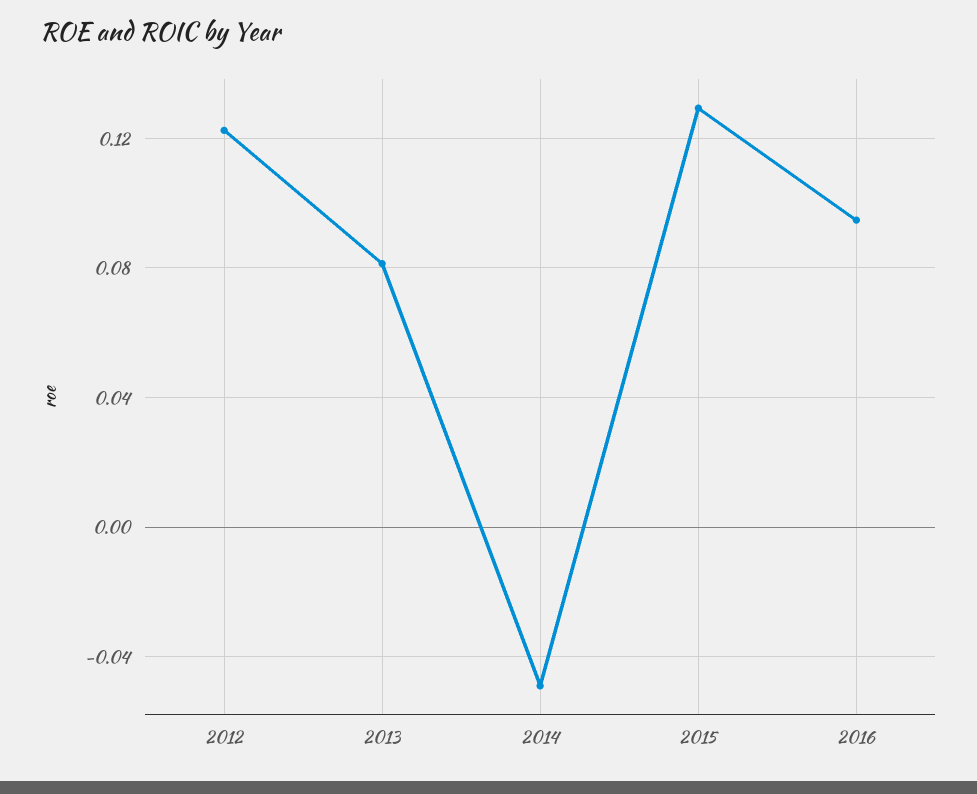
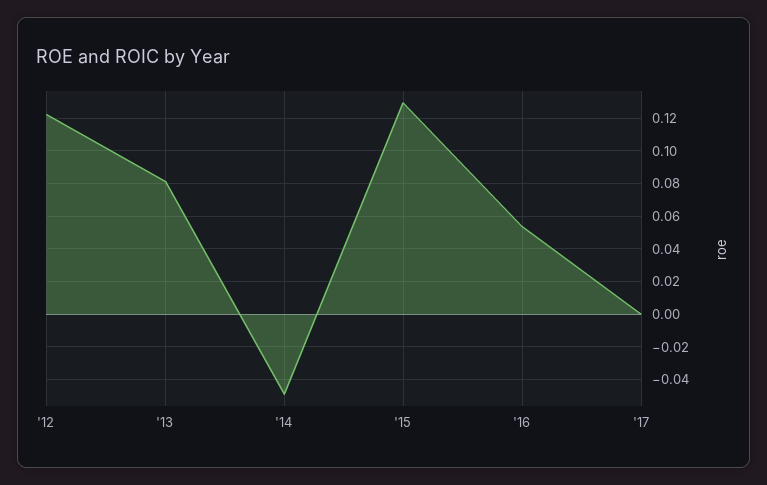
2016: 0.095 -> 0.055
'17: none -> 0

